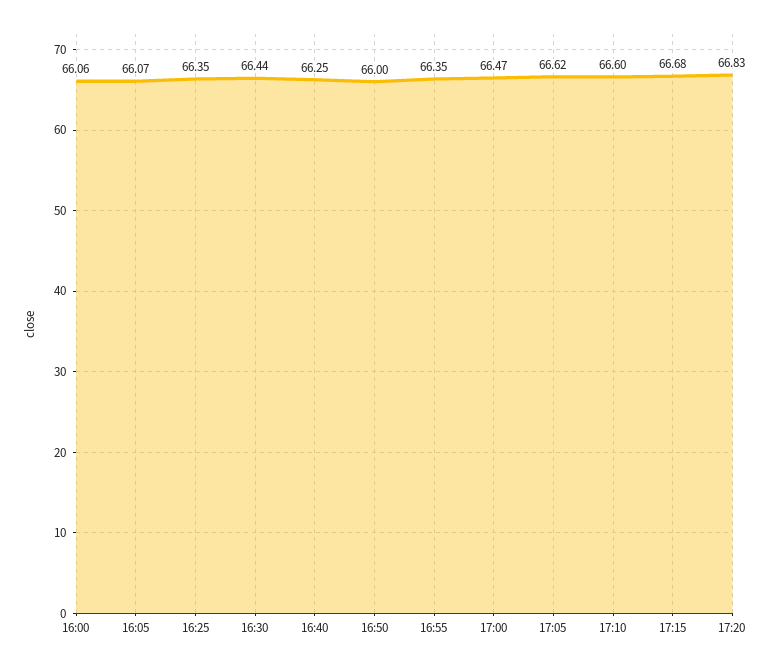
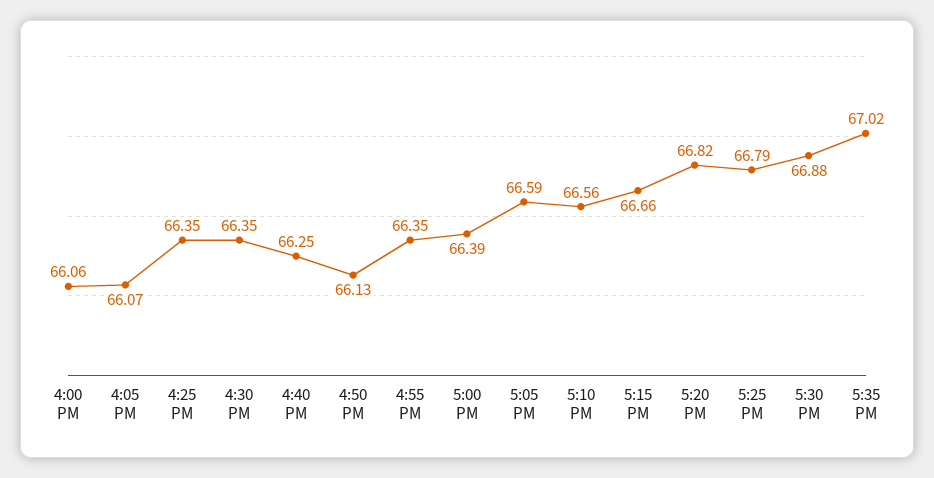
16:30: 66.44 -> 66.35
16:50: 66 -> 66.13
17:00: 66.47 -> 66.39
17:05: 66.62 -> 66.59
17:10: 66.6 -> 66.56
17:15: 66.68 -> 66.66
17:20: 66.83 -> 66.82
5:25 PM: none -> 66.79
5:30 PM: none -> 66.88
5:35 PM: none -> 67.02

